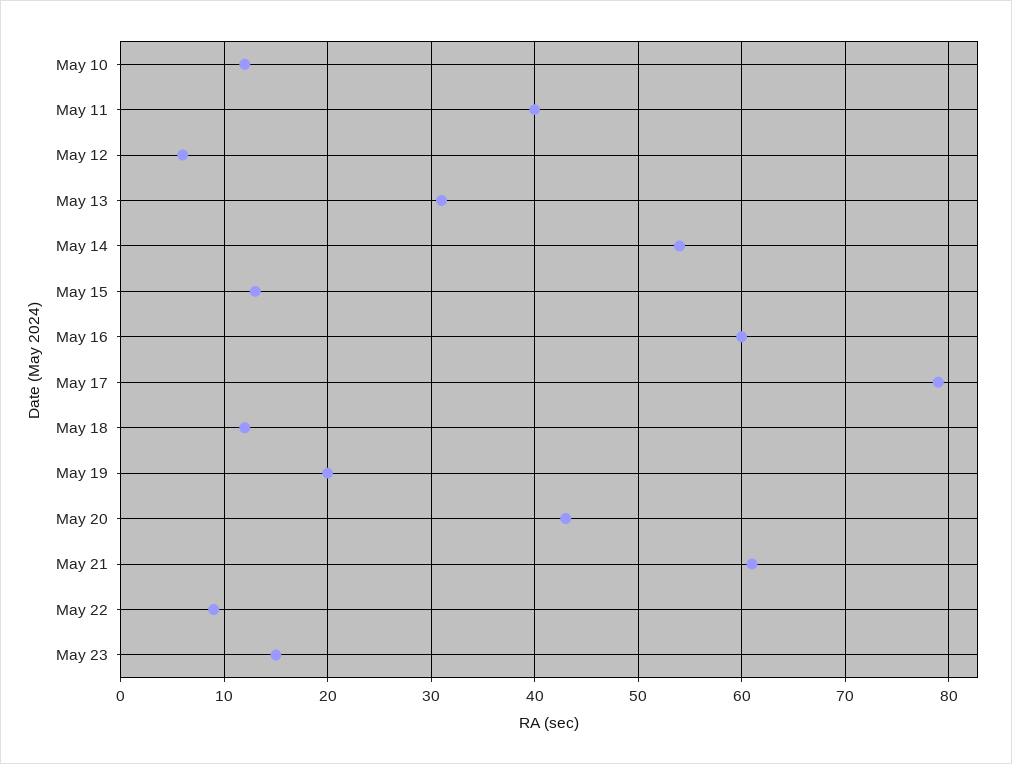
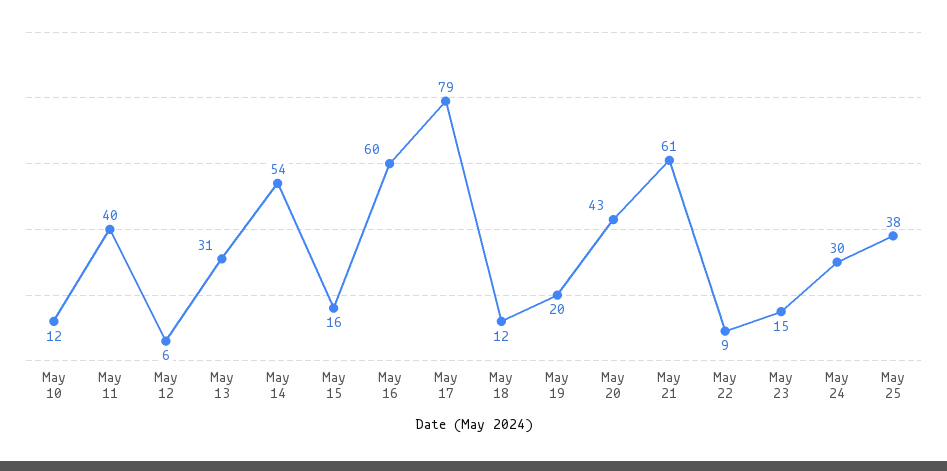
May 15: 13 -> 16
May 24: none -> 30
May 25: none -> 38

